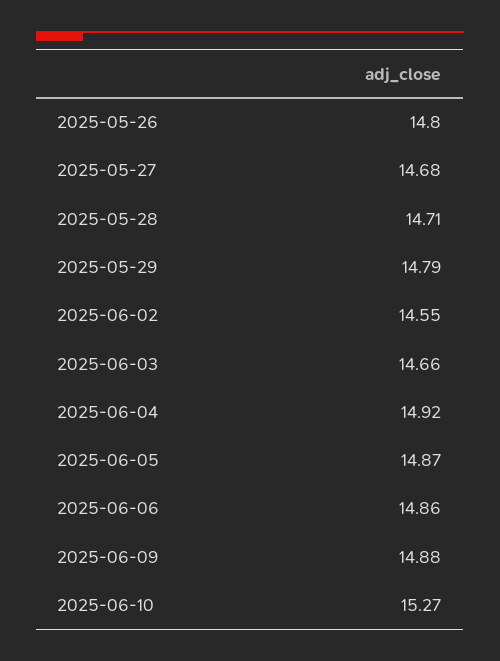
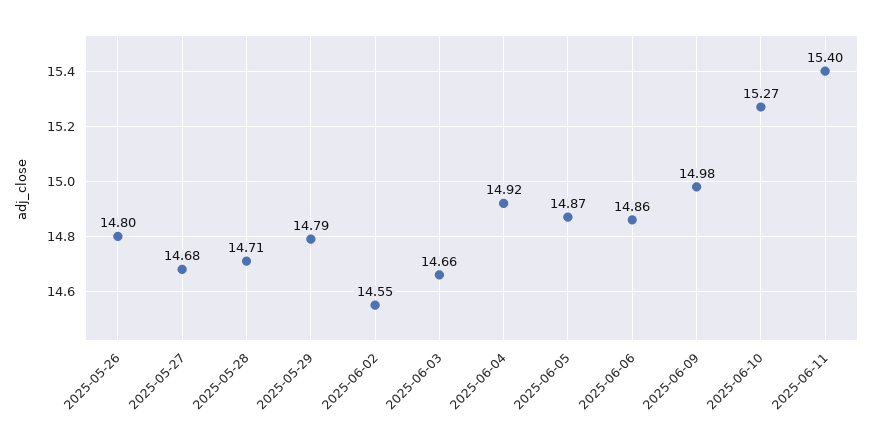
2025-06-09: 14.88 -> 14.98
2025-06-11: none -> 15.4

